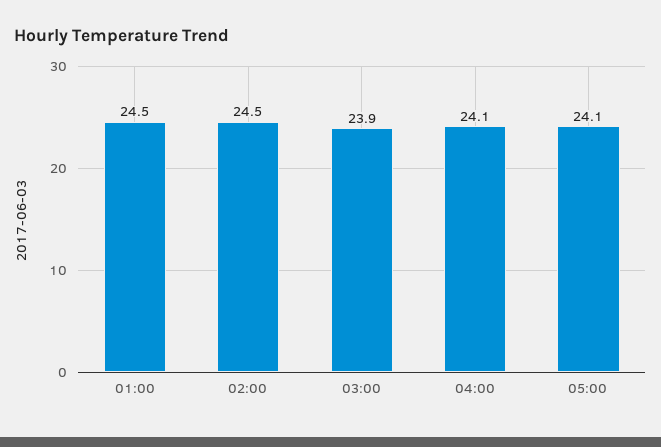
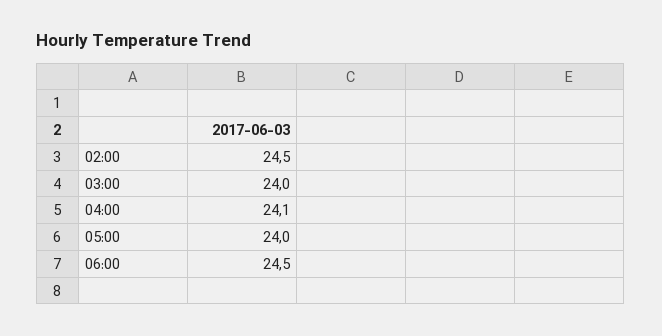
01:00: 24.5 -> none
03:00: 23.9 -> 24
05:00: 24.1 -> 24
06:00: none -> 24.5

